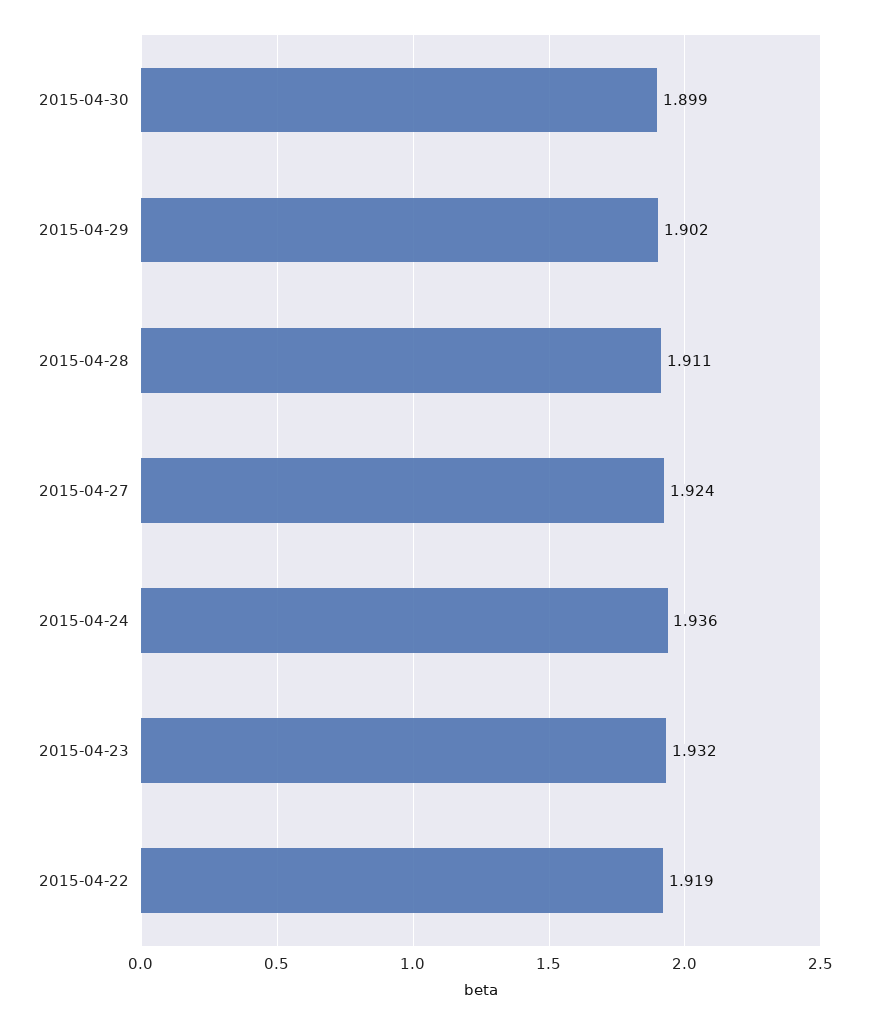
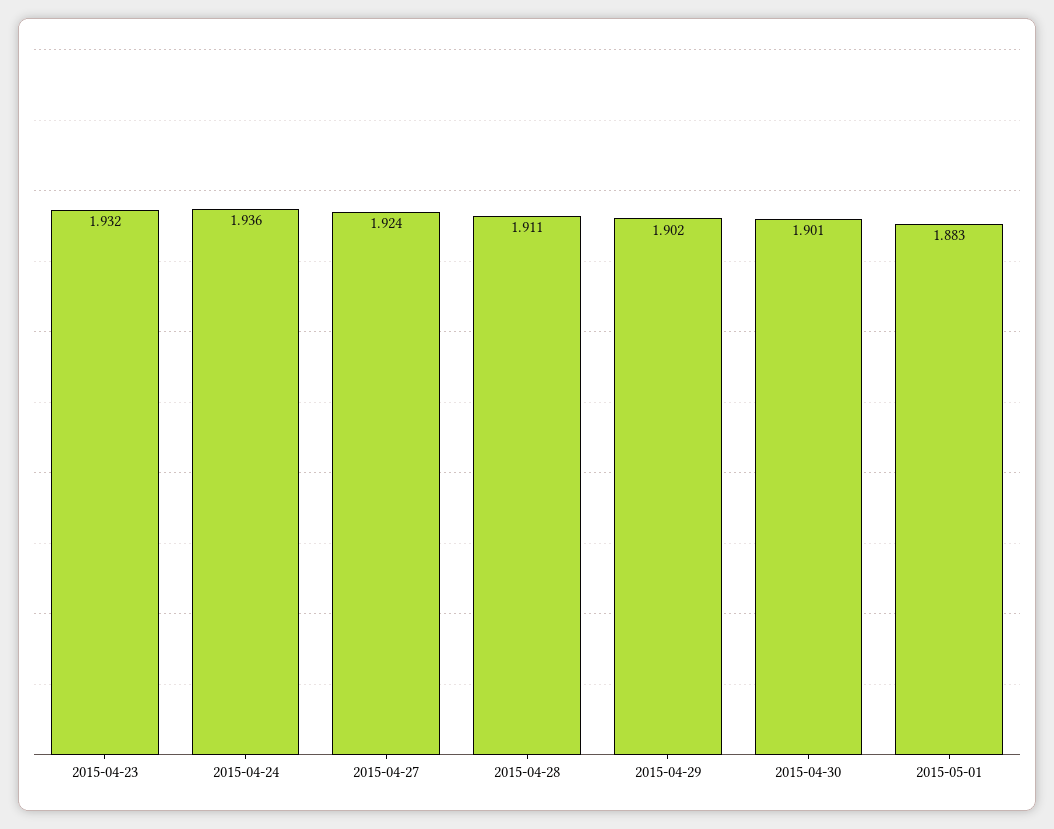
2015-04-30: 1.899 -> 1.901
2015-04-22: 1.919 -> none
2015-05-01: none -> 1.883

